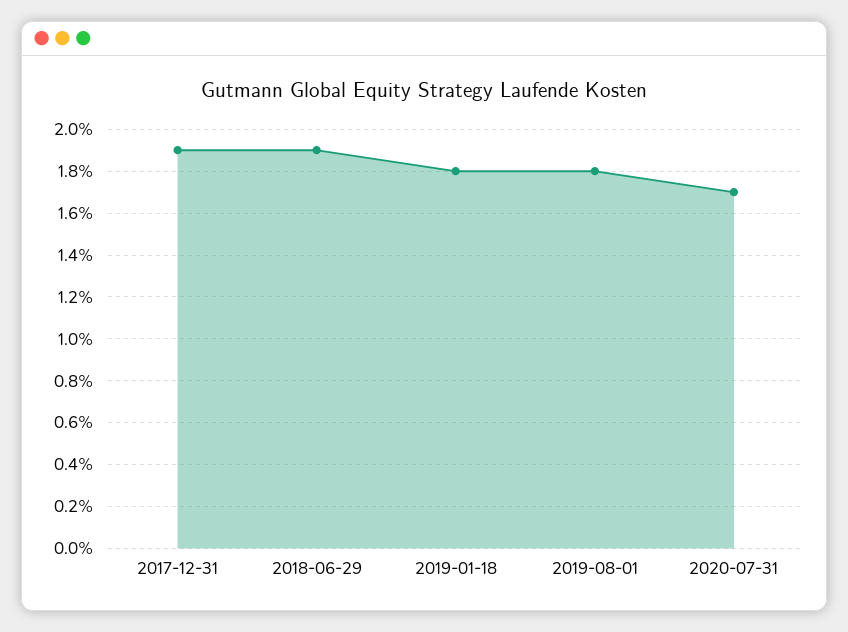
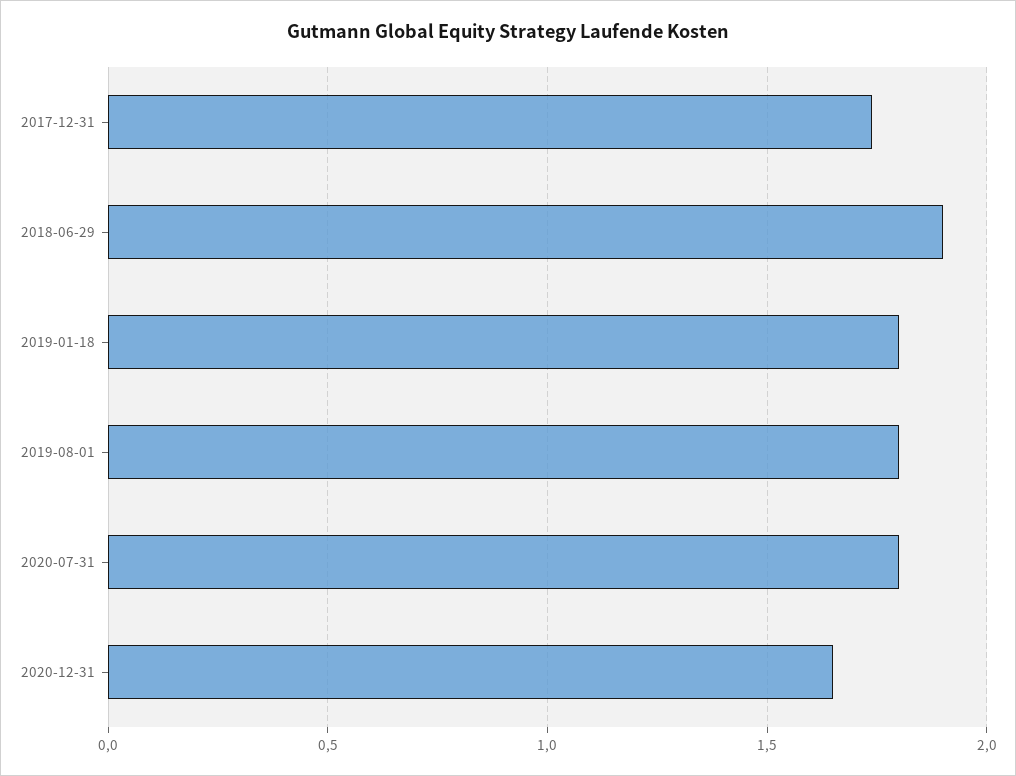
2017-12-31: 1.9 -> 1.75
2020-07-31: 1.7 -> 1.8
2020-12-31: none -> 1.65

